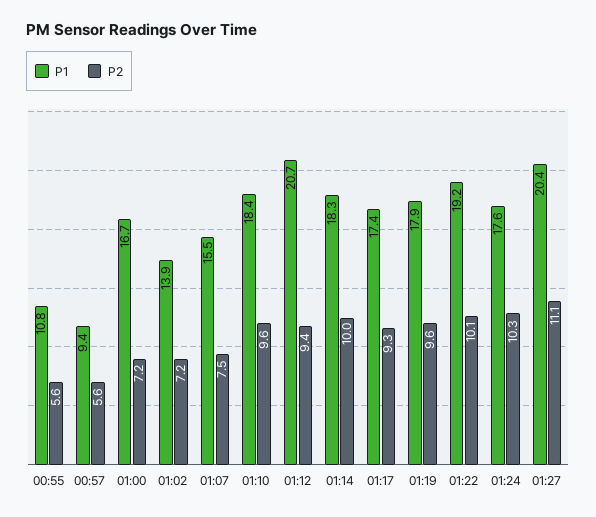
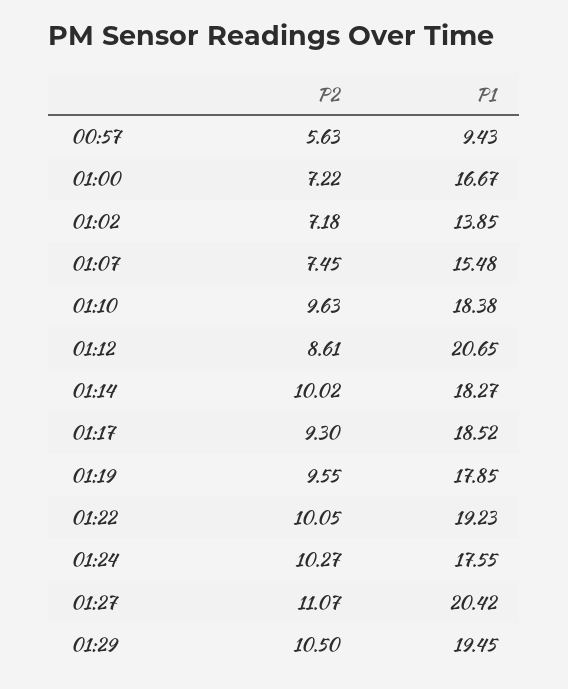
P1, 00:55: 10.8 -> none
P2, 00:55: 5.6 -> none
P2, 01:12: 9.4 -> 8.61
P1, 01:17: 17.4 -> 18.52
P2, 01:29: none -> 10.5
P1, 01:29: none -> 19.45

